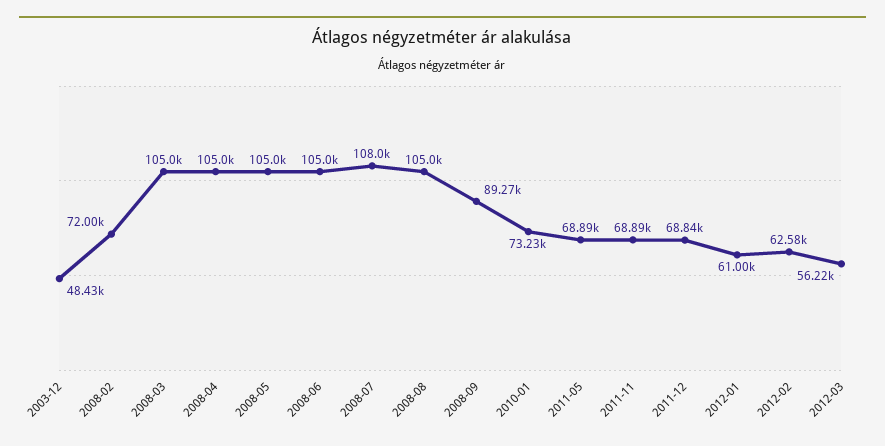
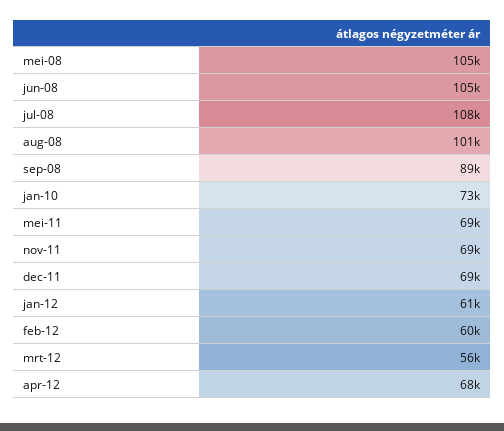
2003-12: 48430 -> none
2008-02: 72000 -> none
2008-03: 105000 -> none
2008-04: 105000 -> none
2008-08: 105000 -> 101000
2012-02: 62580 -> 60000
apr-12: none -> 68000

